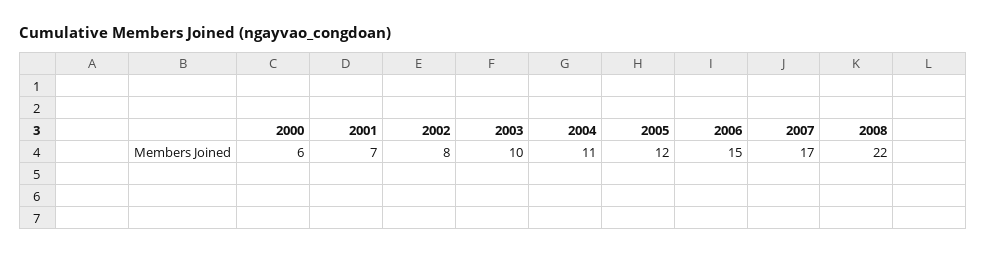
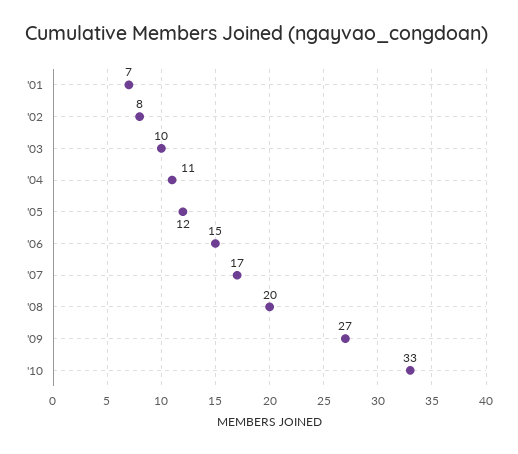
2000: 6 -> none
2008: 22 -> 20
'09: none -> 27
'10: none -> 33

